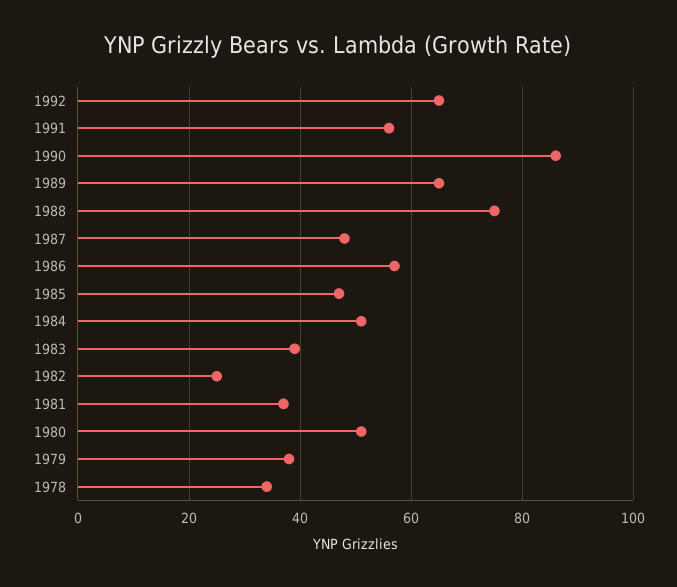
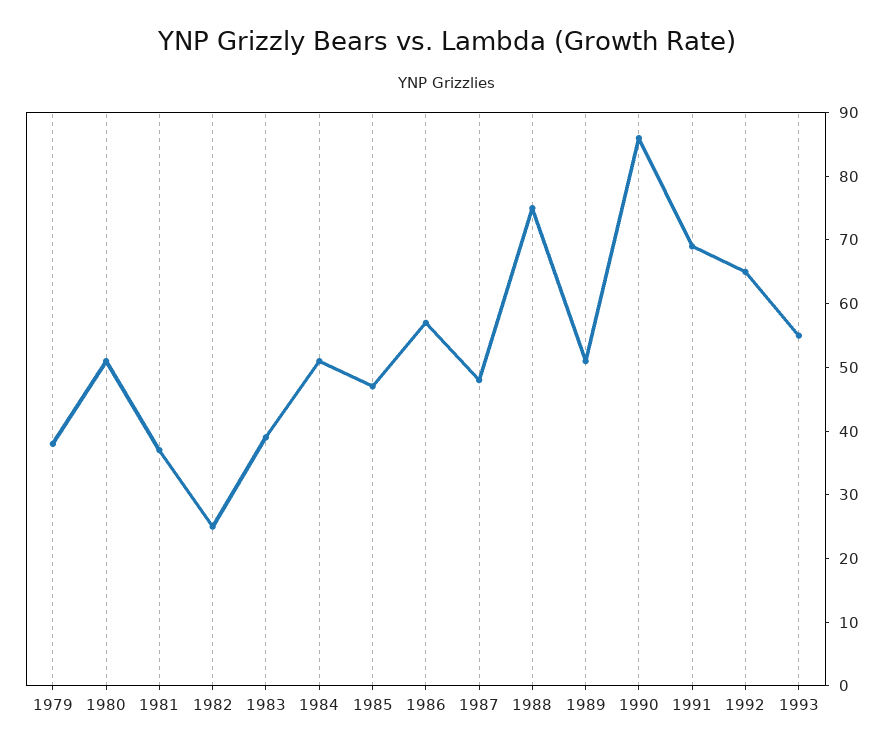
1991: 55 -> 70
1989: 65 -> 50
1978: 35 -> none
1993: none -> 55

